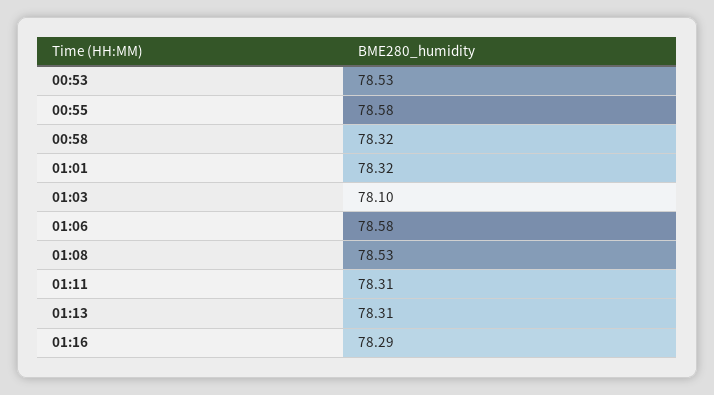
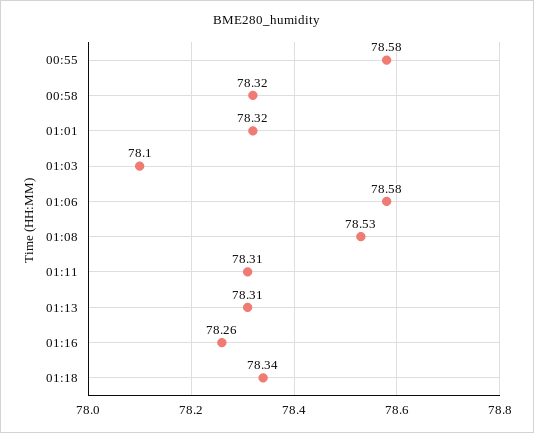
00:53: 78.53 -> none
01:16: 78.29 -> 78.26
01:18: none -> 78.34

